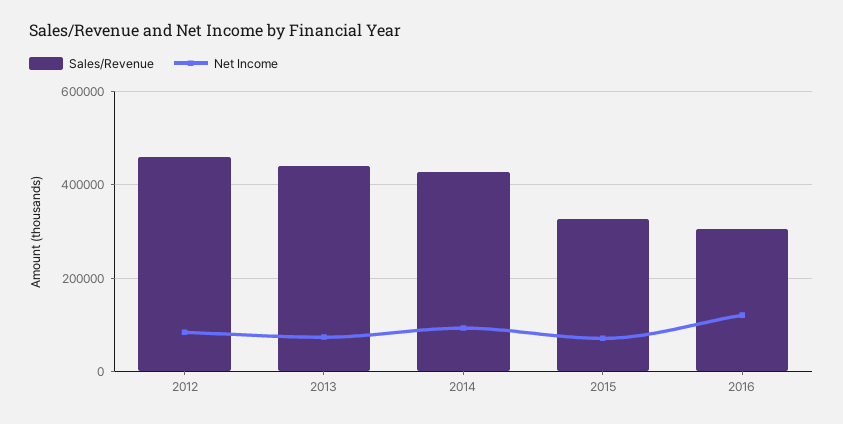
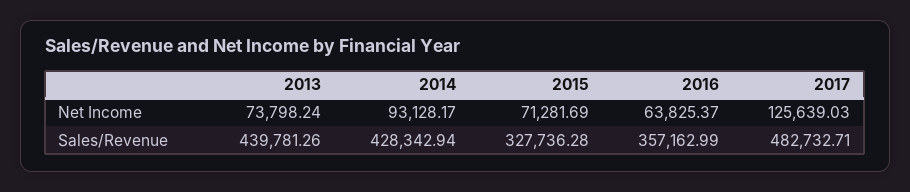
Sales/Revenue, 2012: 460000 -> none
Net Income, 2012: 80000 -> none
Sales/Revenue, 2016: 300000 -> 357162.99
Net Income, 2016: 120000 -> 63825.37
Net Income, 2017: none -> 125639.03
Sales/Revenue, 2017: none -> 482732.71

